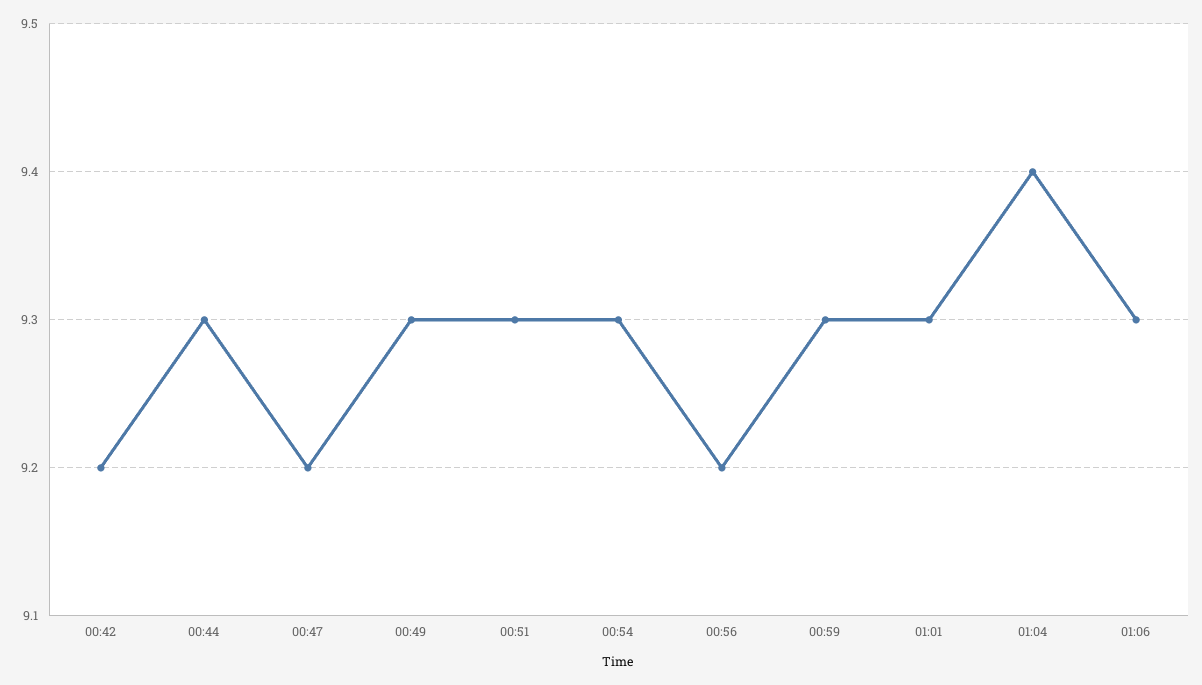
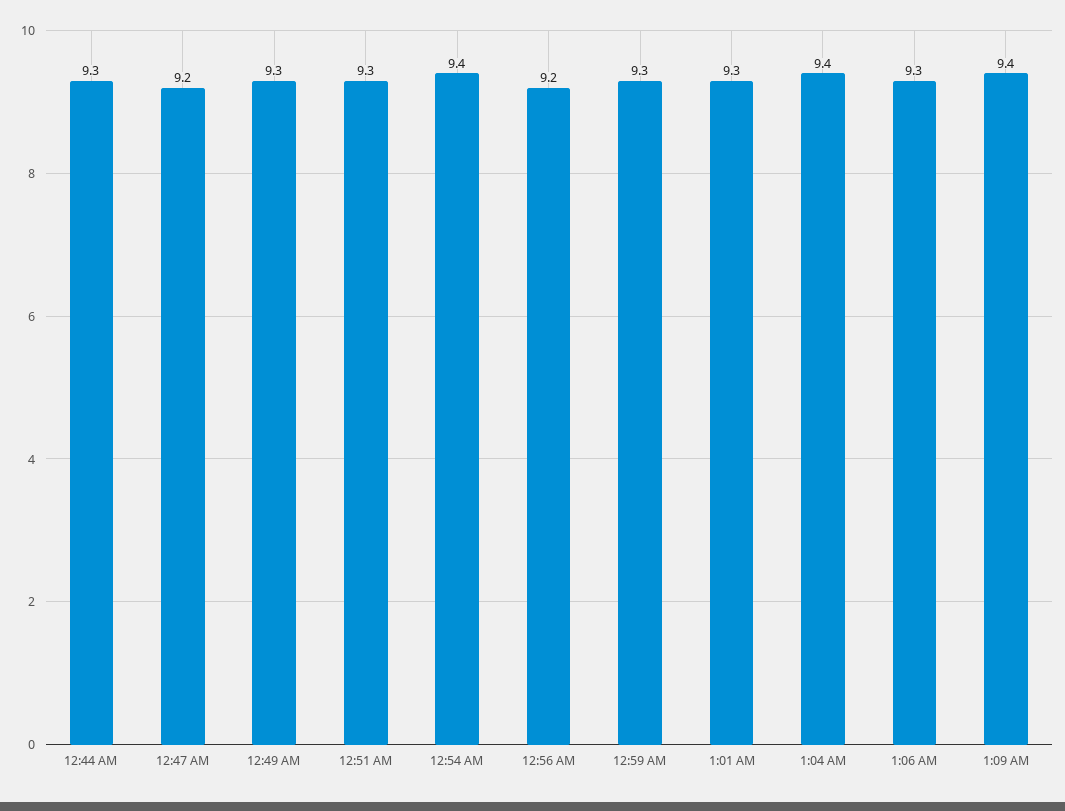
00:42: 9.2 -> none
00:54: 9.3 -> 9.4
1:09 AM: none -> 9.4

